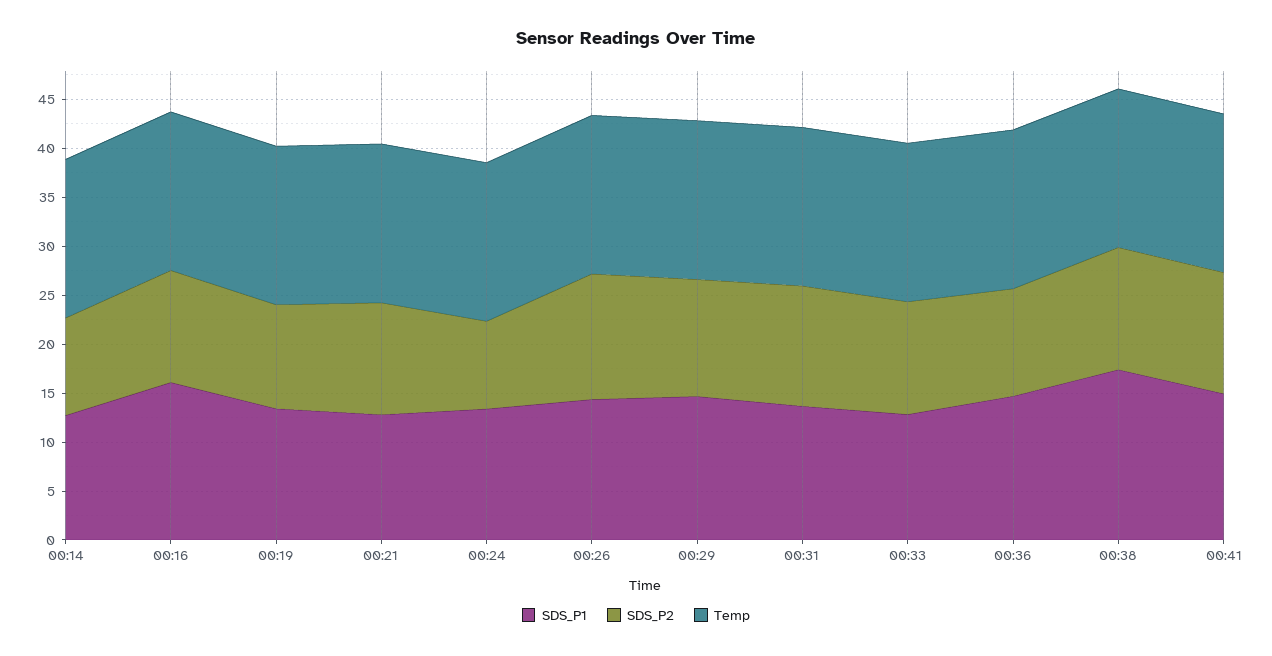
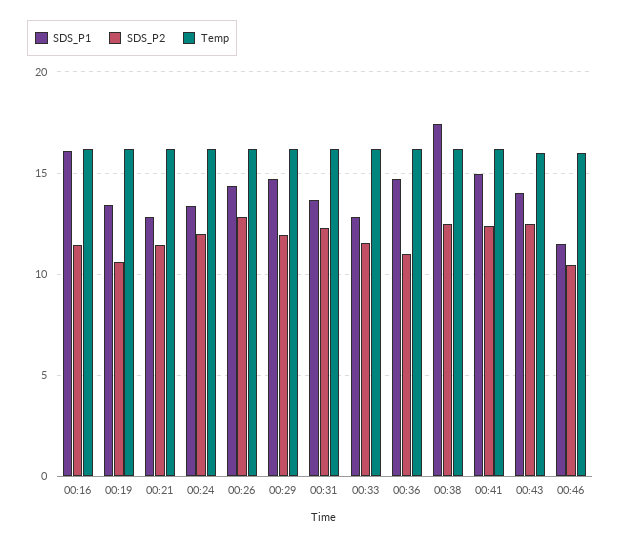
SDS_P1, 00:14: 13 -> none
SDS_P2, 00:14: 10 -> none
Temp, 00:14: 16 -> none
SDS_P2, 00:24: 9 -> 12
SDS_P1, 00:43: none -> 14
SDS_P2, 00:43: none -> 12.5
Temp, 00:43: none -> 16
SDS_P1, 00:46: none -> 11.5
SDS_P2, 00:46: none -> 10.5
Temp, 00:46: none -> 16

